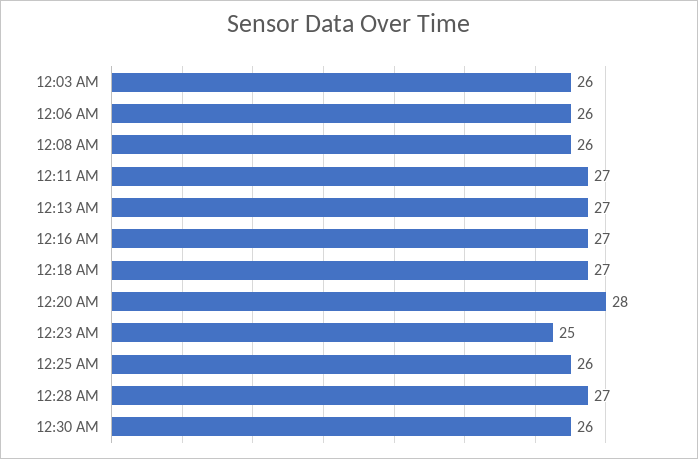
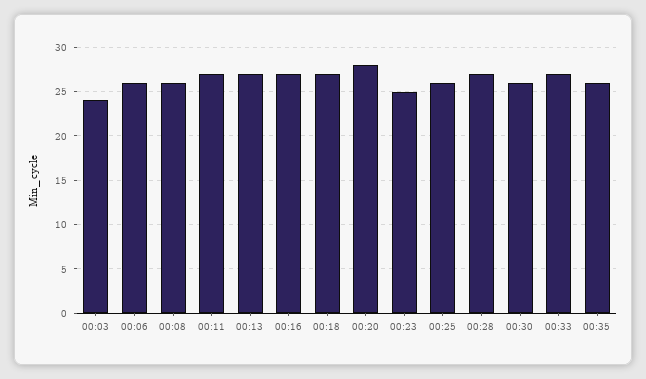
12:03 AM: 26 -> 24
00:33: none -> 27
00:35: none -> 26

